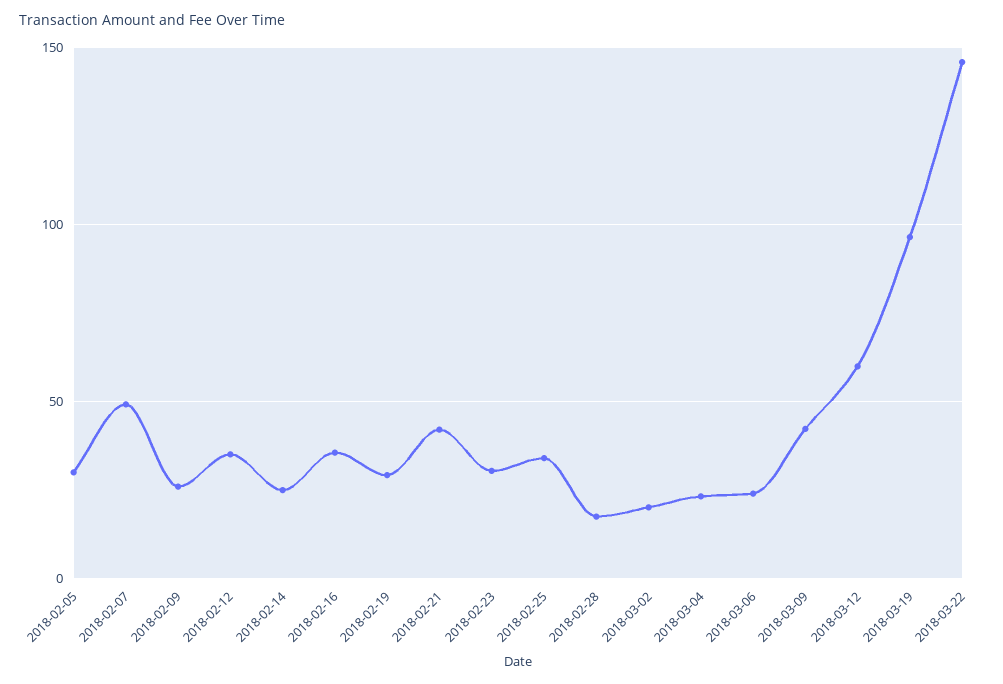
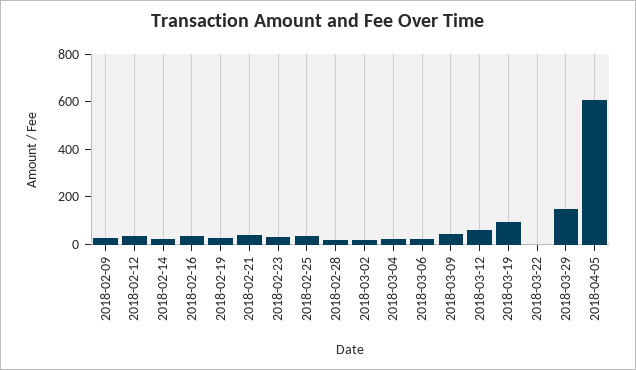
2018-02-05: 30 -> none
2018-02-07: 50 -> none
2018-03-22: 145 -> 0
2018-03-29: none -> 150
2018-04-05: none -> 600

